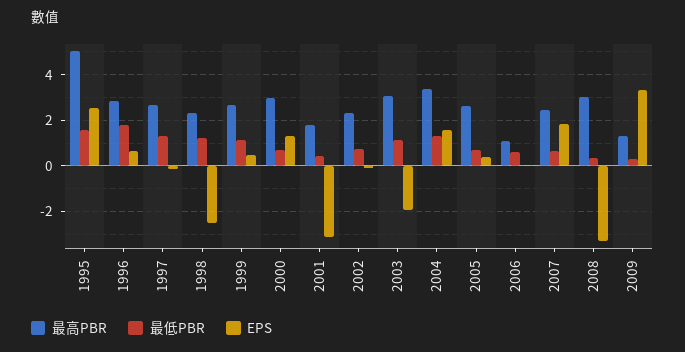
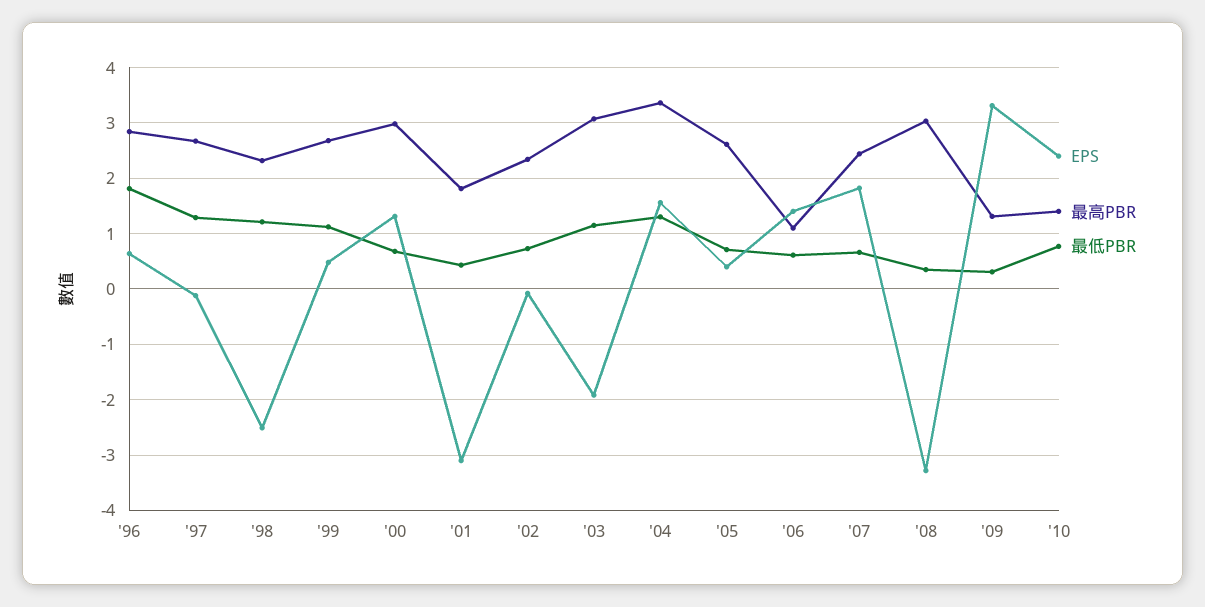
最高PBR, 1995: 5 -> none
最低PBR, 1995: 1.5 -> none
EPS, 1995: 2.5 -> none
EPS, 2006: 0 -> 1.4
EPS, '10: none -> 2.4
最高PBR, '10: none -> 1.4
最低PBR, '10: none -> 0.8

